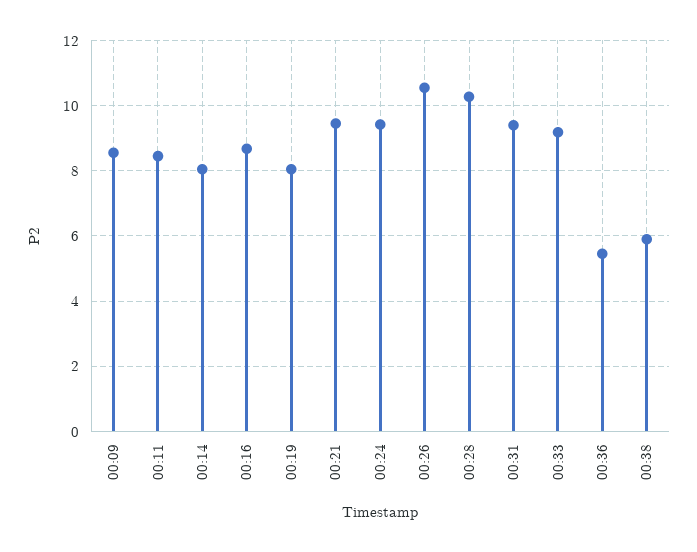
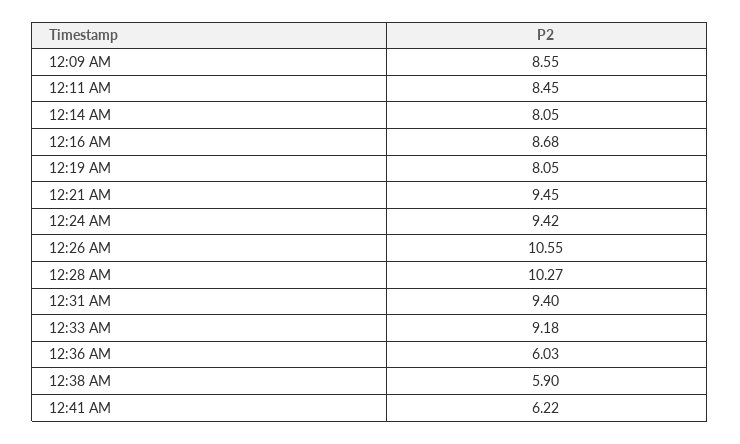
00:36: 5.4 -> 6.03
12:41 AM: none -> 6.22

